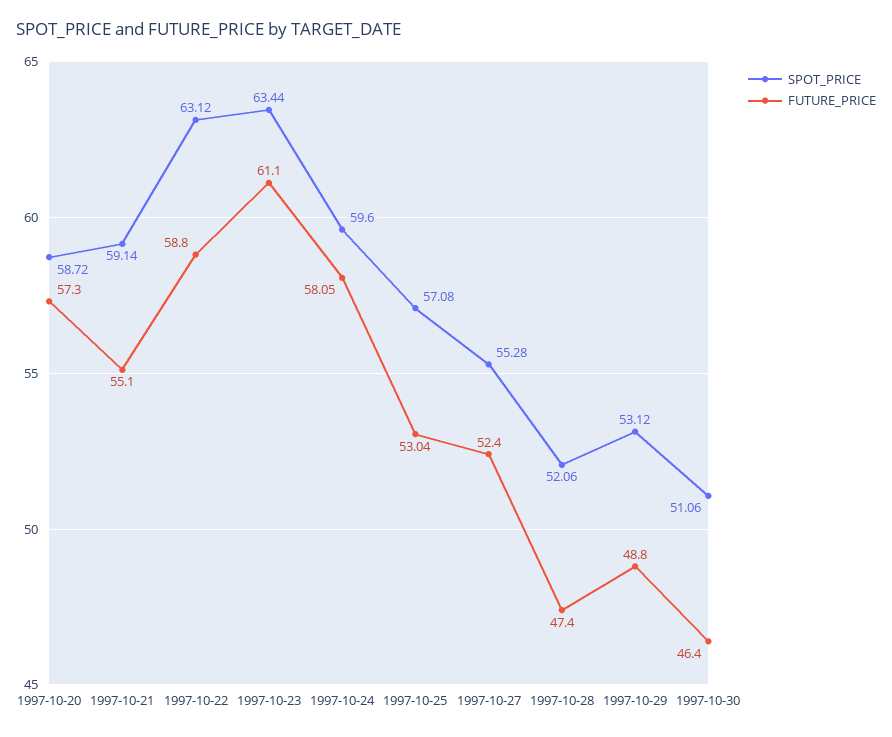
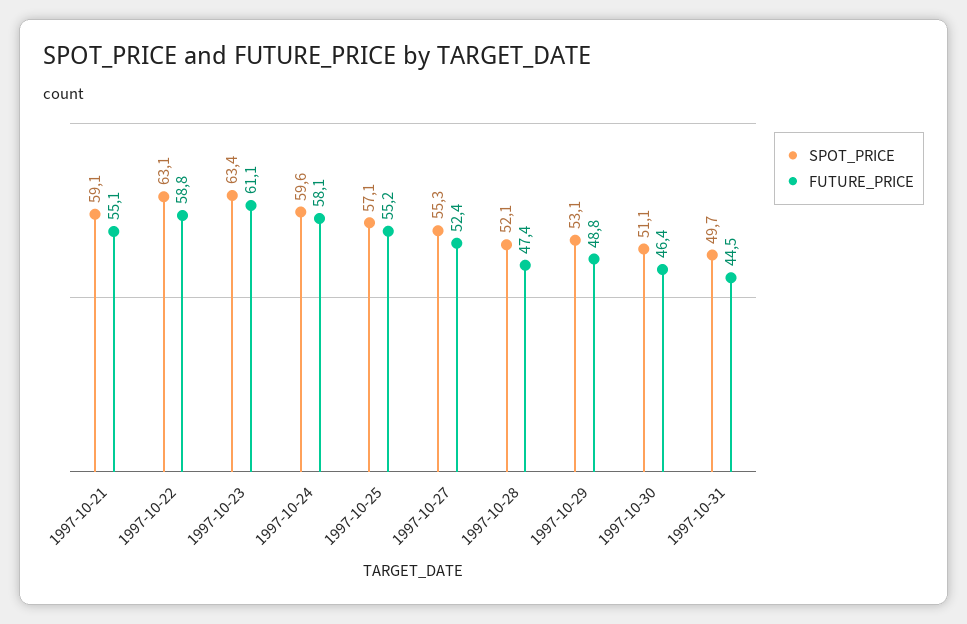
SPOT_PRICE, 1997-10-20: 58.72 -> none
FUTURE_PRICE, 1997-10-20: 57.3 -> none
FUTURE_PRICE, 1997-10-25: 53.04 -> 55.2
SPOT_PRICE, 1997-10-31: none -> 49.7
FUTURE_PRICE, 1997-10-31: none -> 44.5

